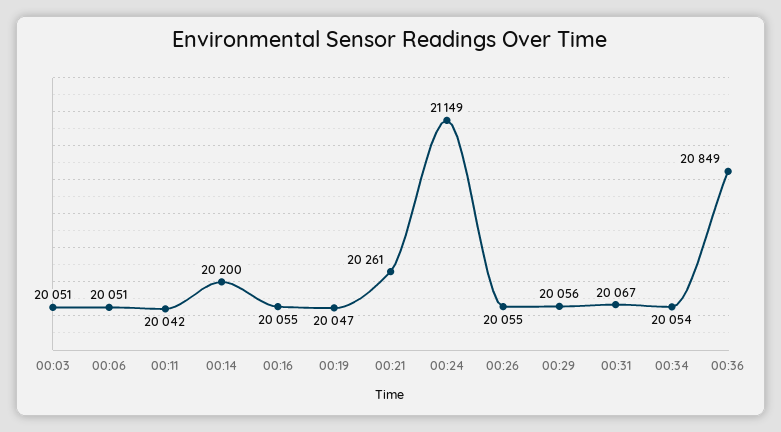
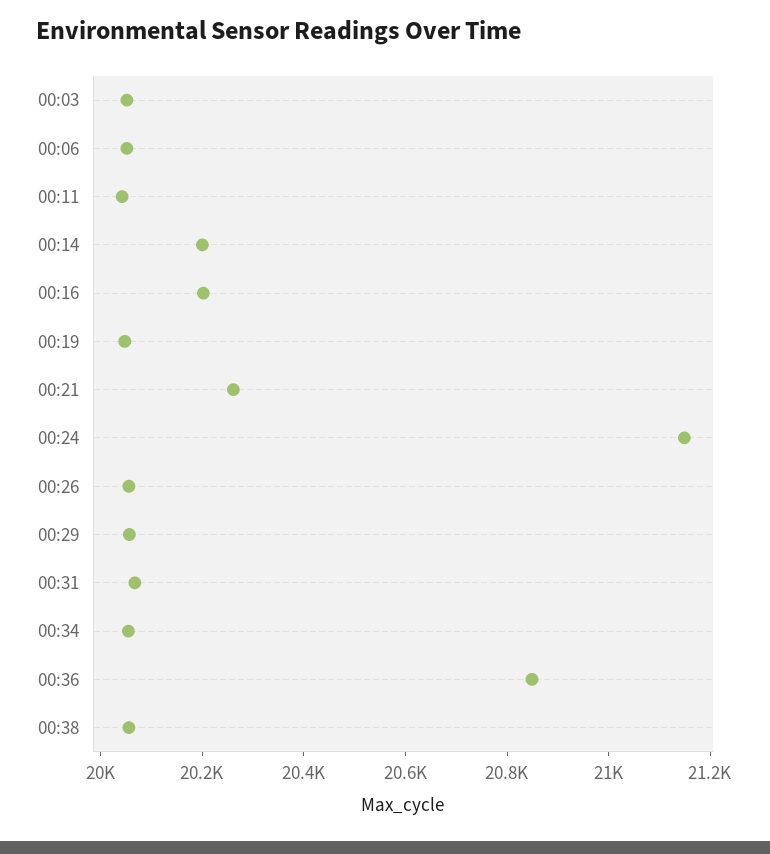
00:16: 20055 -> 20200
00:38: none -> 20050

